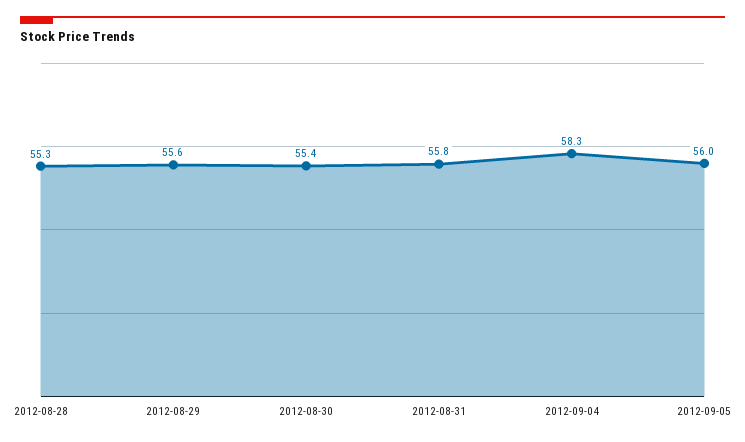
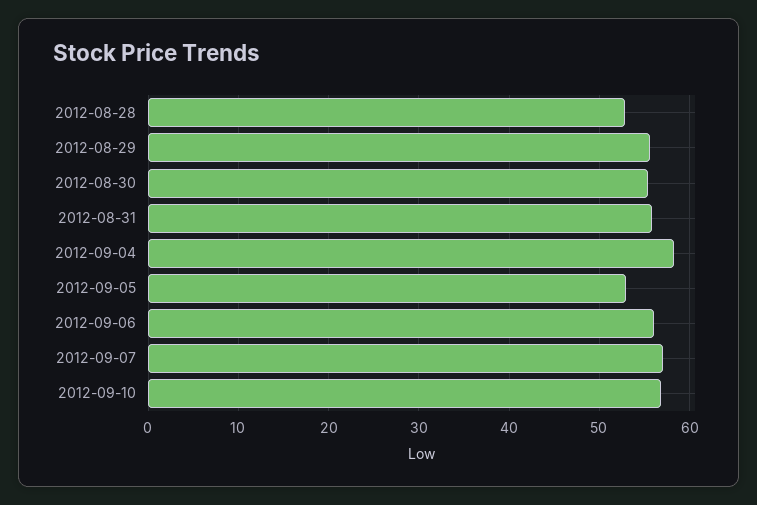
2012-08-28: 55.3 -> 53
2012-09-05: 56 -> 53
2012-09-06: none -> 56
2012-09-07: none -> 57
2012-09-10: none -> 57

